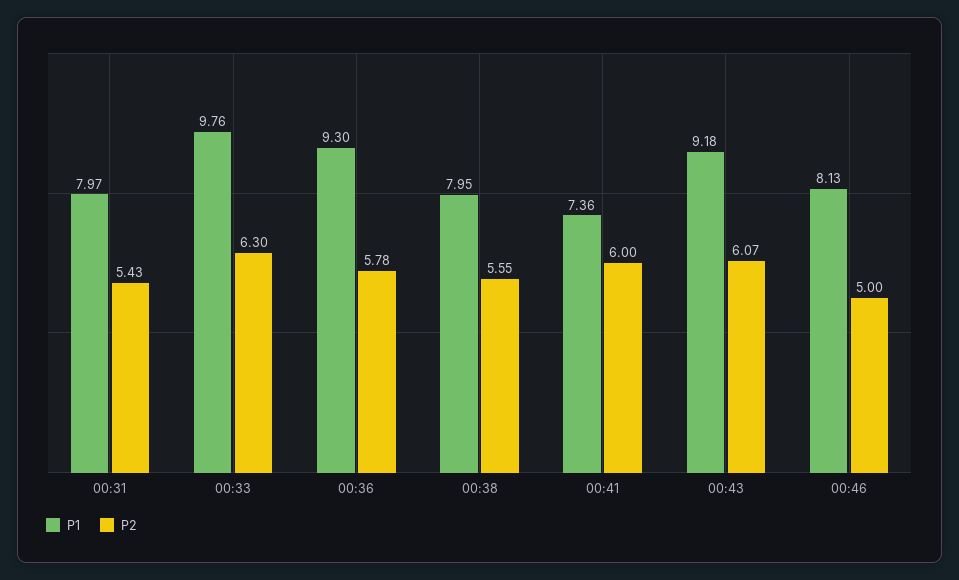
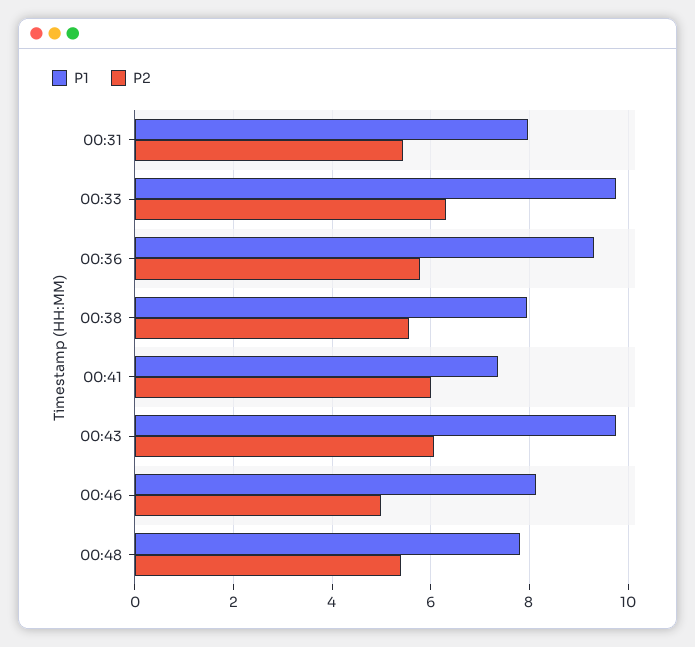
P1, 00:43: 9.18 -> 9.8
P1, 00:48: none -> 7.8
P2, 00:48: none -> 5.4

